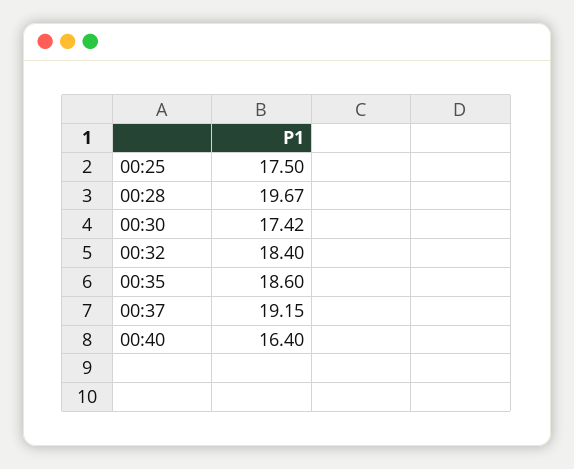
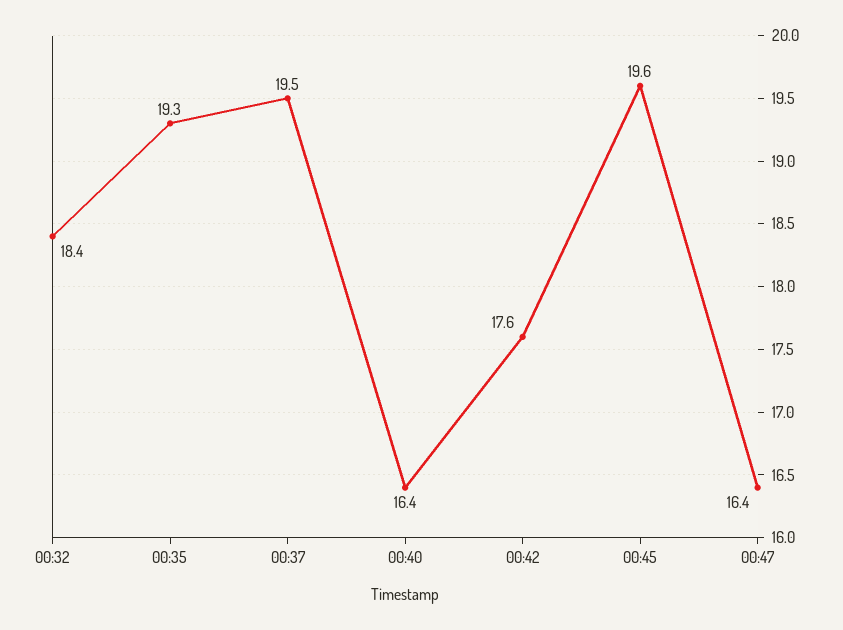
00:25: 17.5 -> none
00:28: 19.67 -> none
00:30: 17.42 -> none
00:35: 18.6 -> 19.3
00:37: 19.15 -> 19.5
00:42: none -> 17.6
00:45: none -> 19.6
00:47: none -> 16.4

